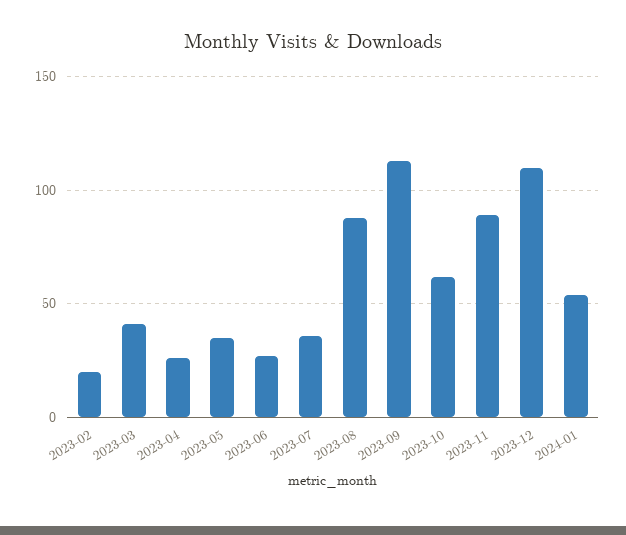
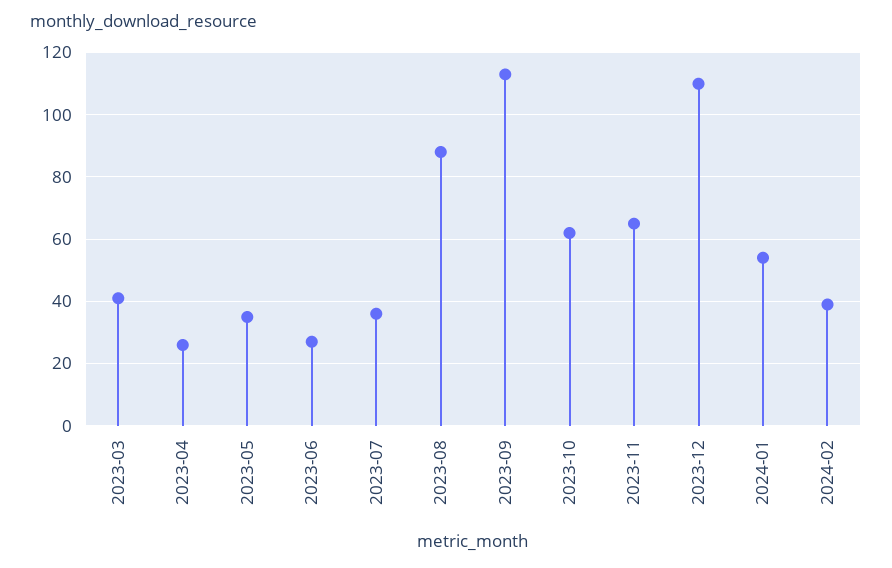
2023-02: 20 -> none
2023-11: 90 -> 65
2024-02: none -> 40

